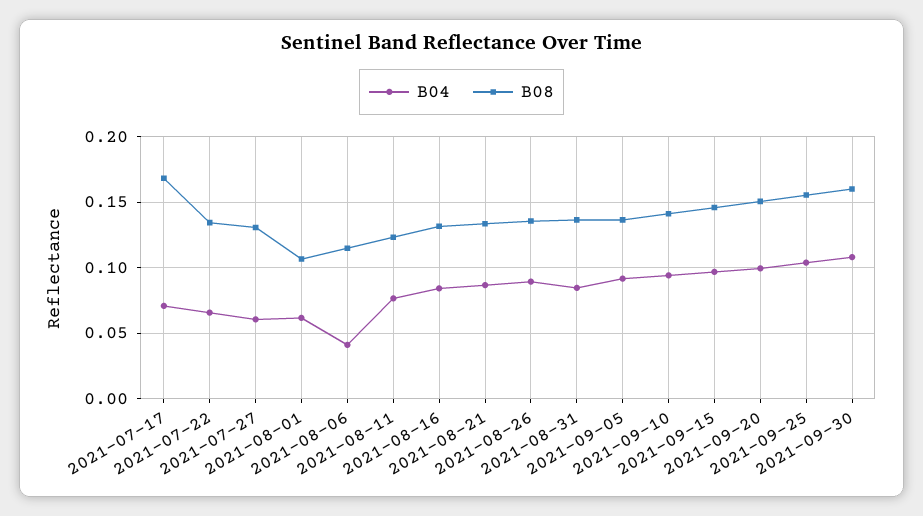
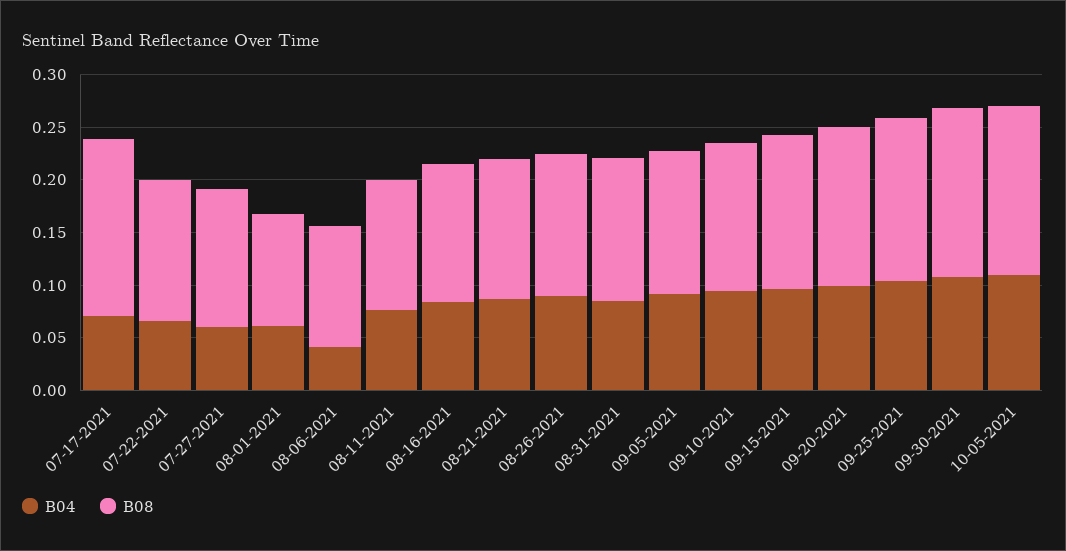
B04, 10-05-2021: none -> 0.11
B08, 10-05-2021: none -> 0.16

